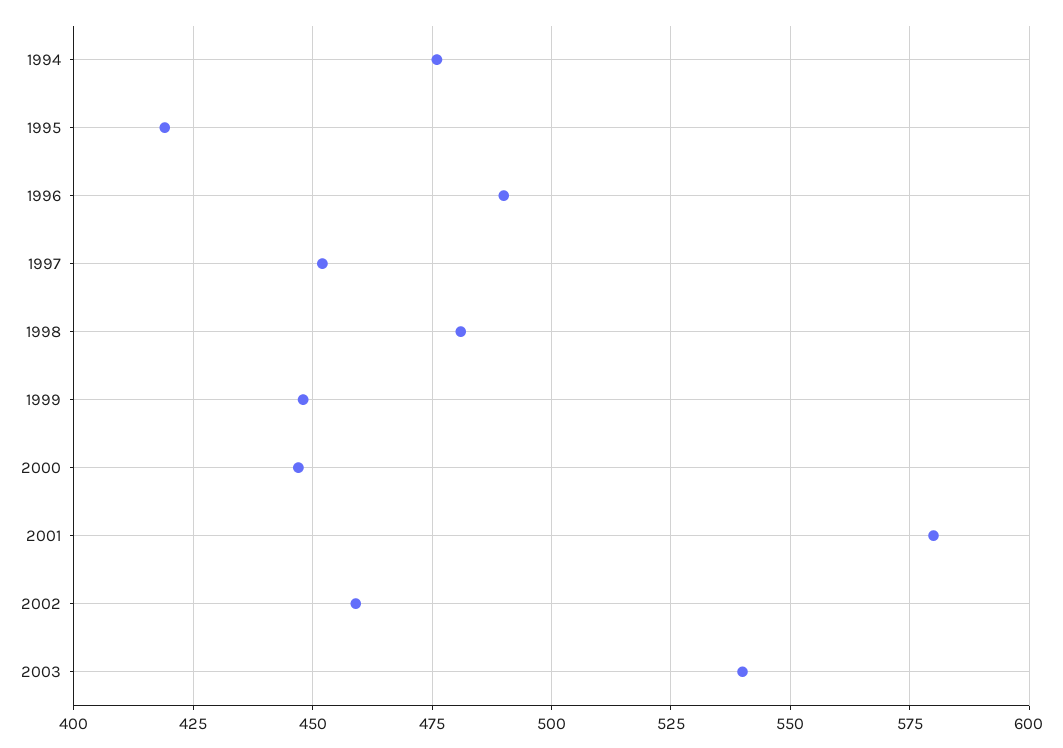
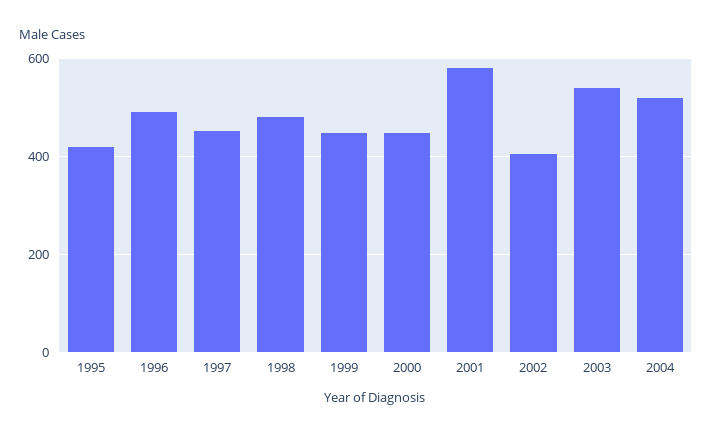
1994: 475 -> none
2002: 460 -> 400
2004: none -> 520

